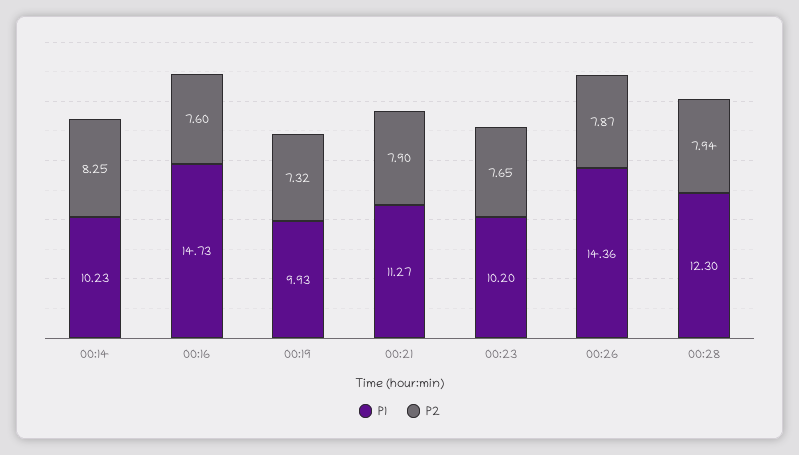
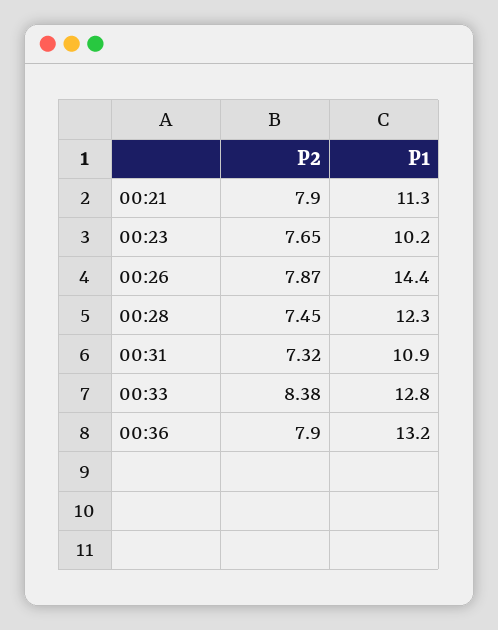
P1, 00:14: 10.23 -> none
P2, 00:14: 8.25 -> none
P1, 00:16: 14.73 -> none
P2, 00:16: 7.6 -> none
P1, 00:19: 9.93 -> none
P2, 00:19: 7.32 -> none
P2, 00:28: 7.94 -> 7.45
P2, 00:31: none -> 7.32
P1, 00:31: none -> 10.9
P2, 00:33: none -> 8.38
P1, 00:33: none -> 12.8
P2, 00:36: none -> 7.9
P1, 00:36: none -> 13.2

